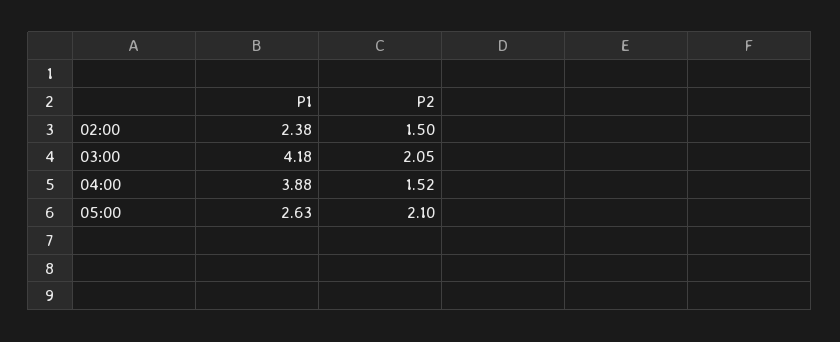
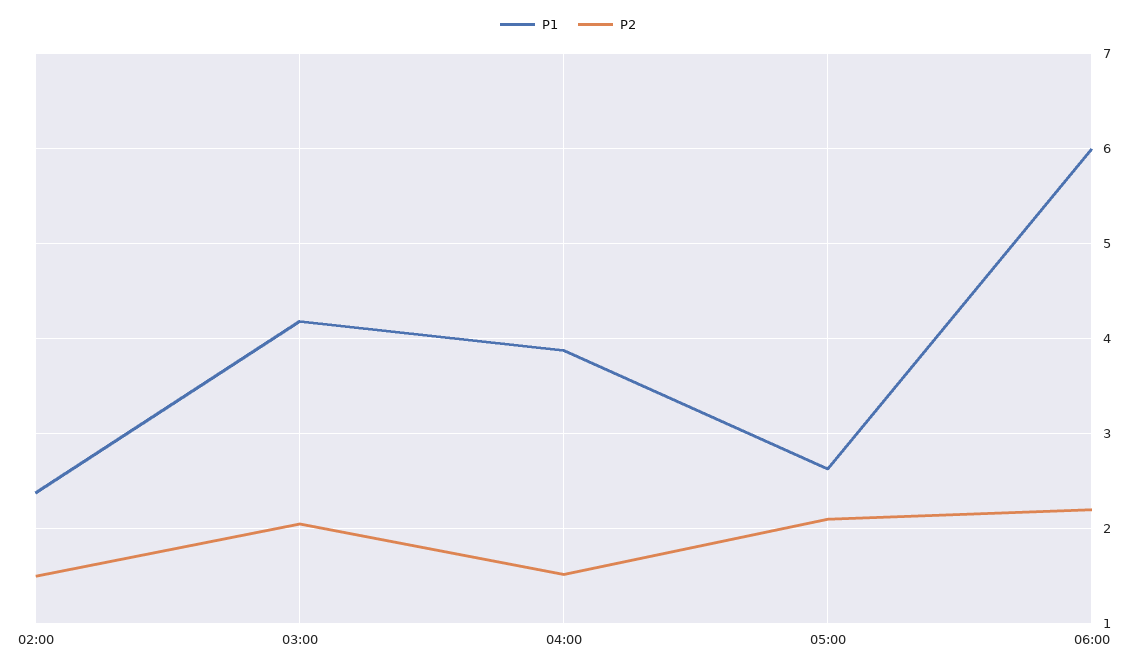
P1, 06:00: none -> 6
P2, 06:00: none -> 2.2

